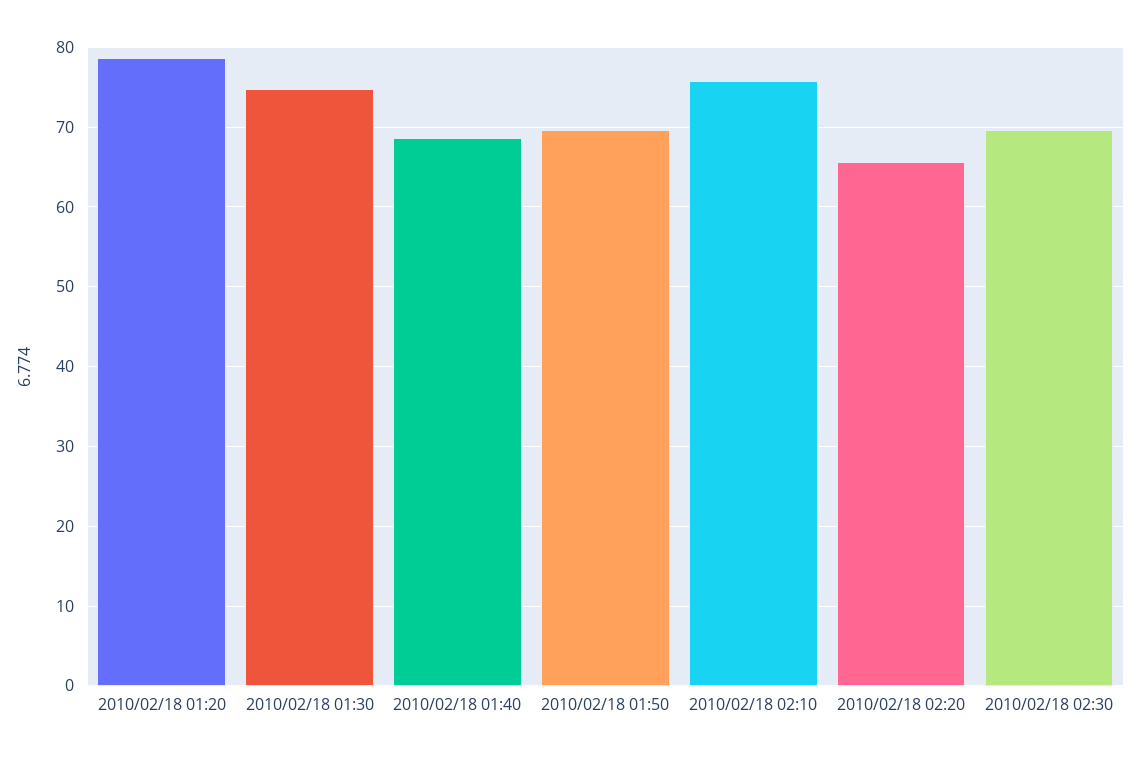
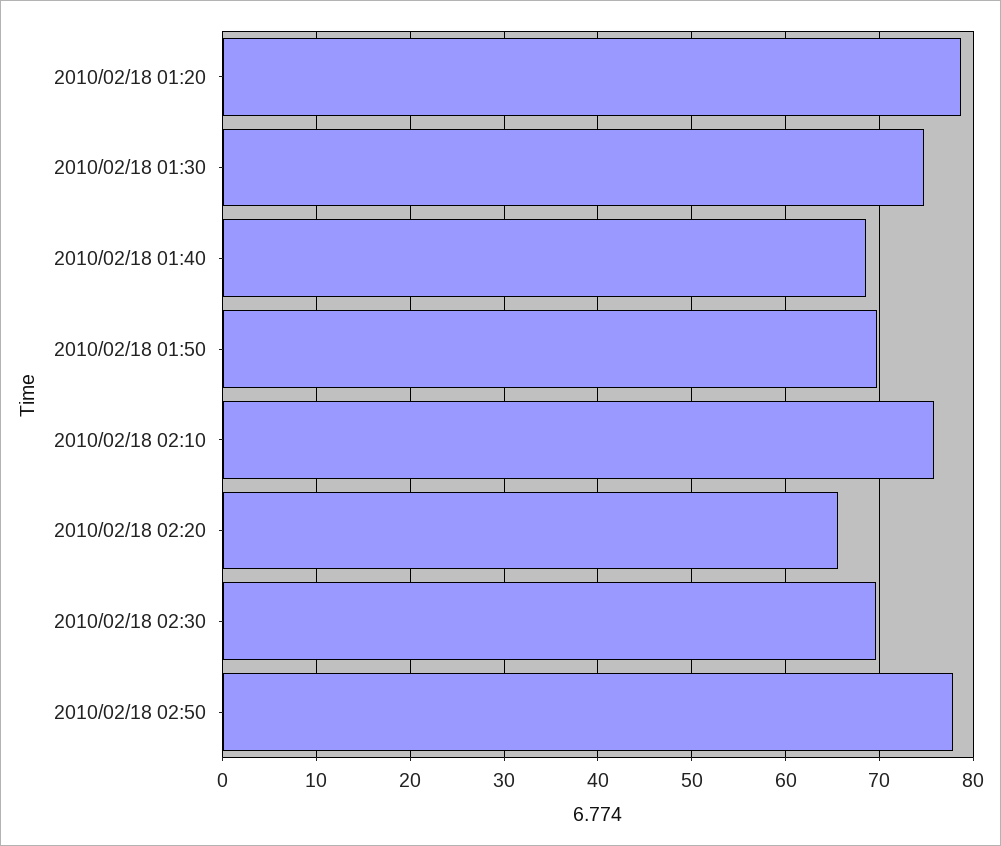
2010/02/18 02:50: none -> 78

